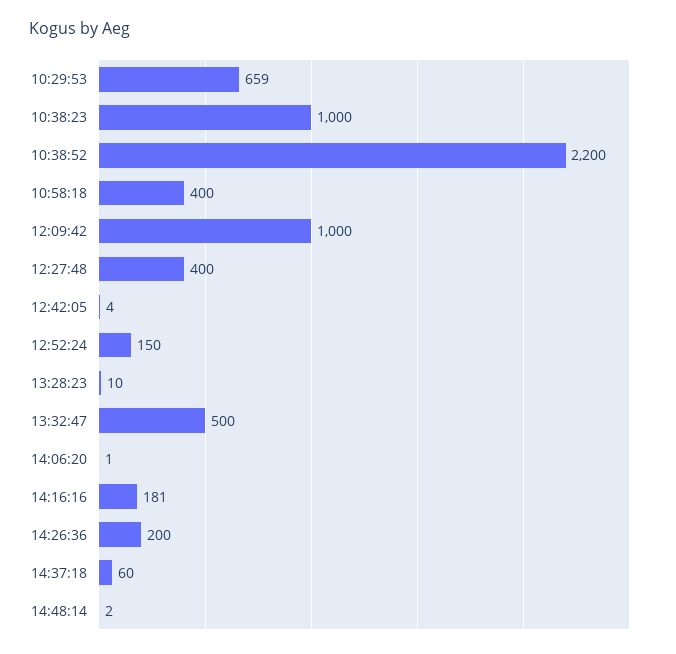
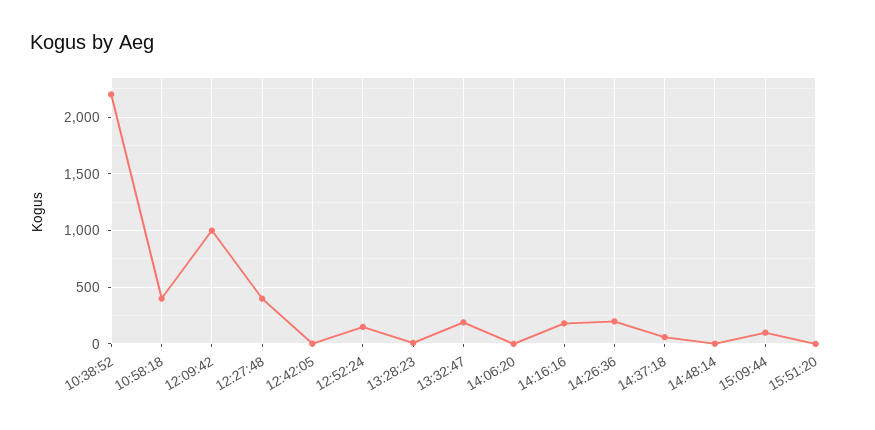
10:29:53: 659 -> none
10:38:23: 1000 -> none
13:32:47: 500 -> 200
15:09:44: none -> 100
15:51:20: none -> 0

